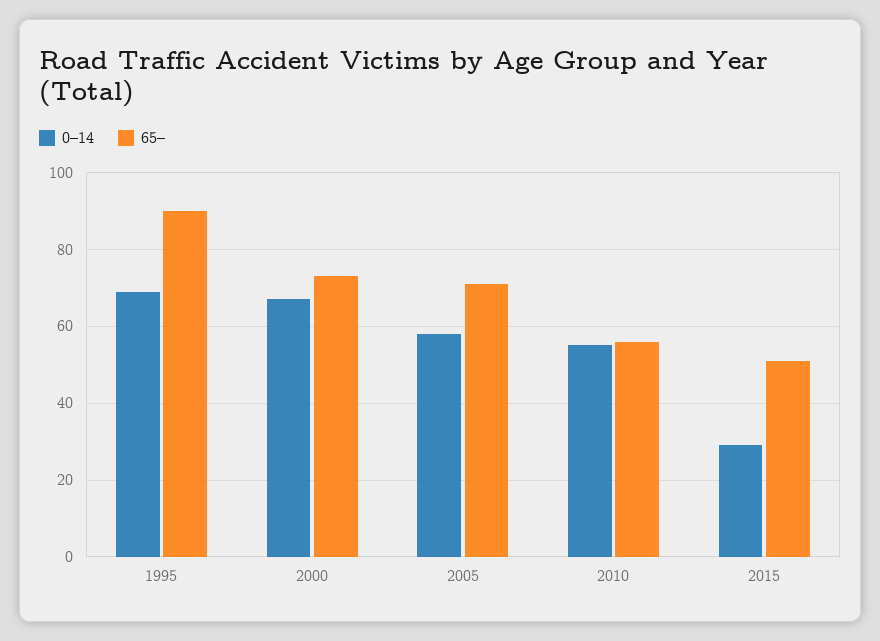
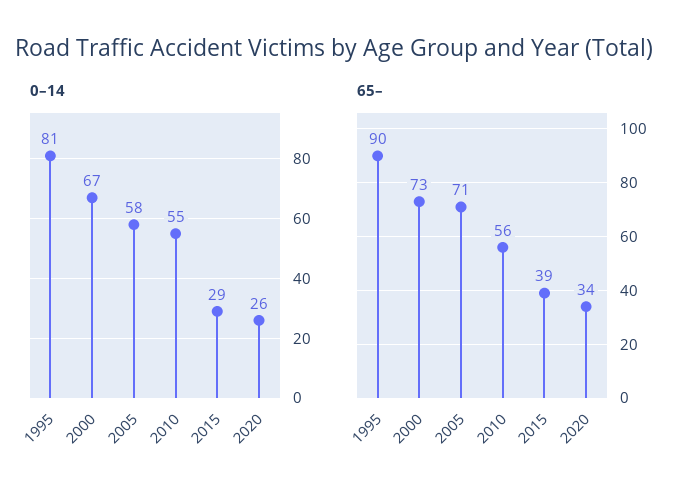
0–14, 1995: 70 -> 81
65–, 2015: 50 -> 39
0–14, 2020: none -> 26
65–, 2020: none -> 34

